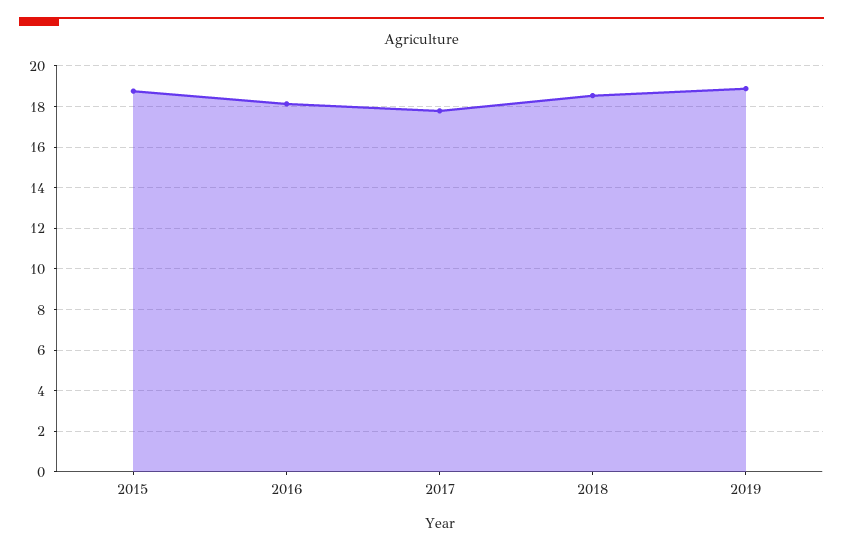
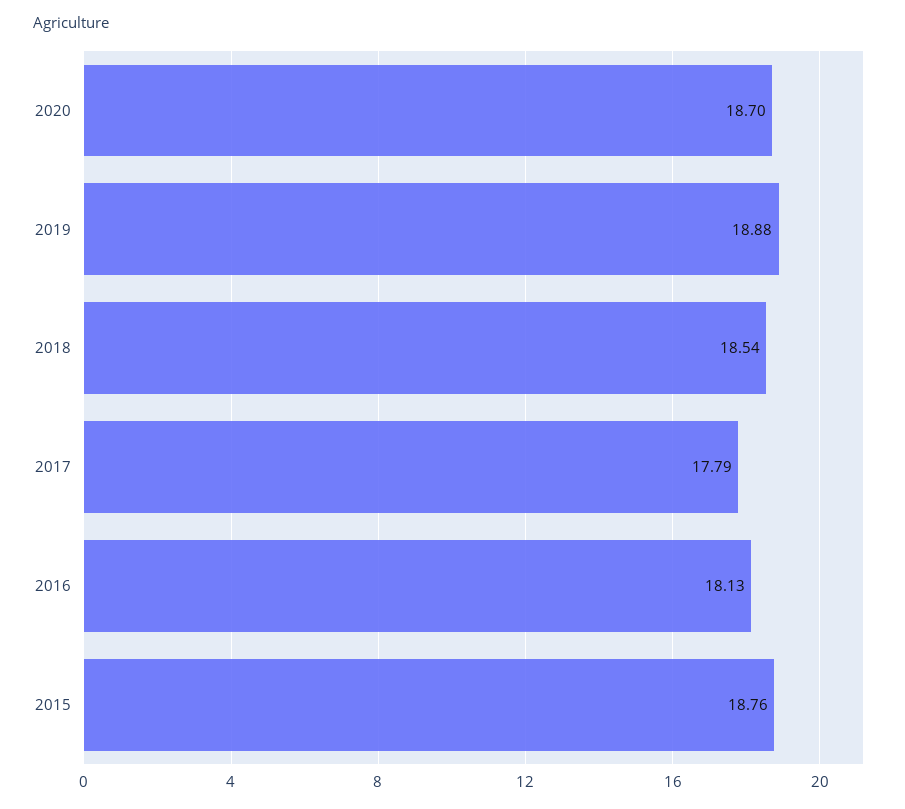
2020: none -> 18.7

